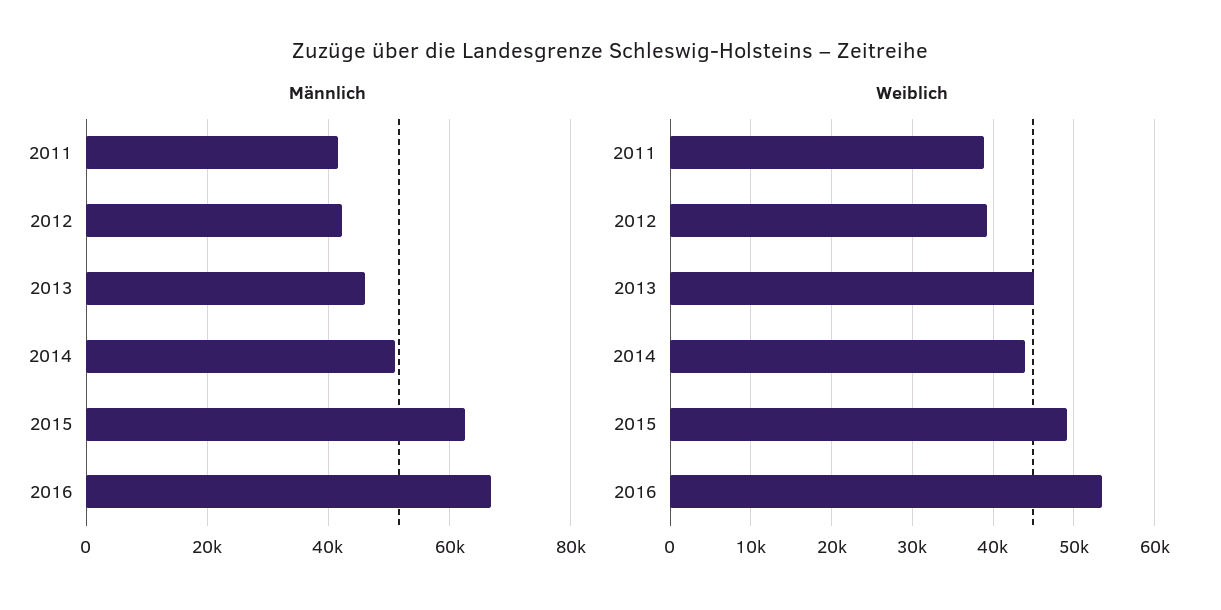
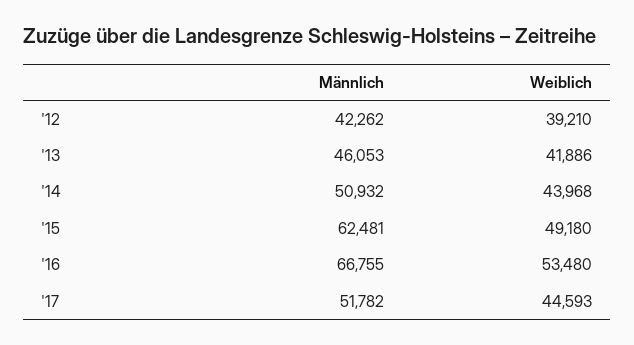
Männlich, 2011: 42000 -> none
Weiblich, 2011: 39000 -> none
Weiblich, 2013: 45000 -> 41886
Männlich, '17: none -> 51782
Weiblich, '17: none -> 44593

